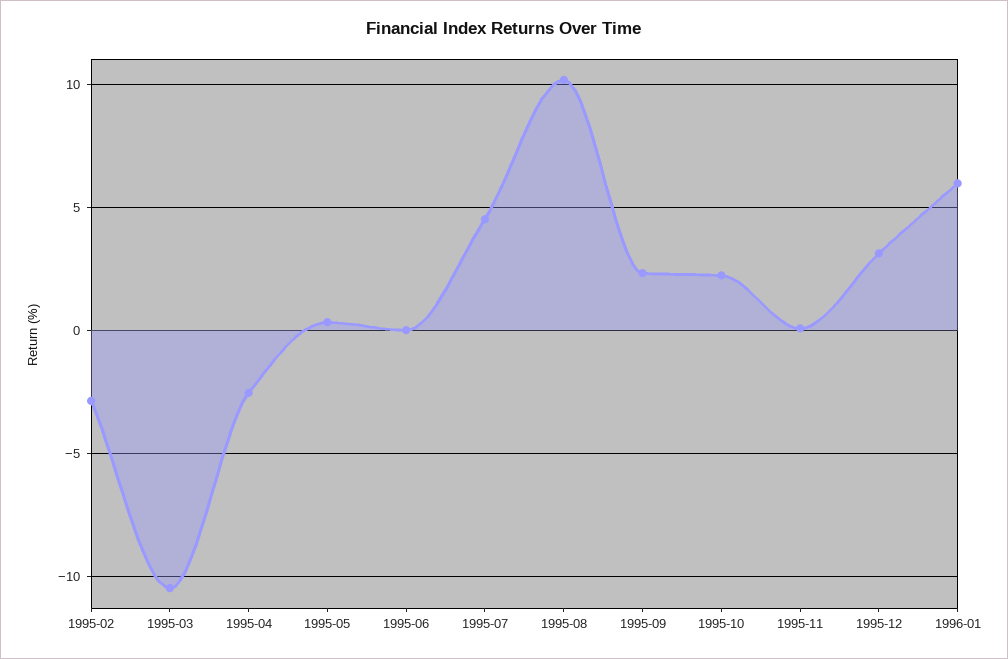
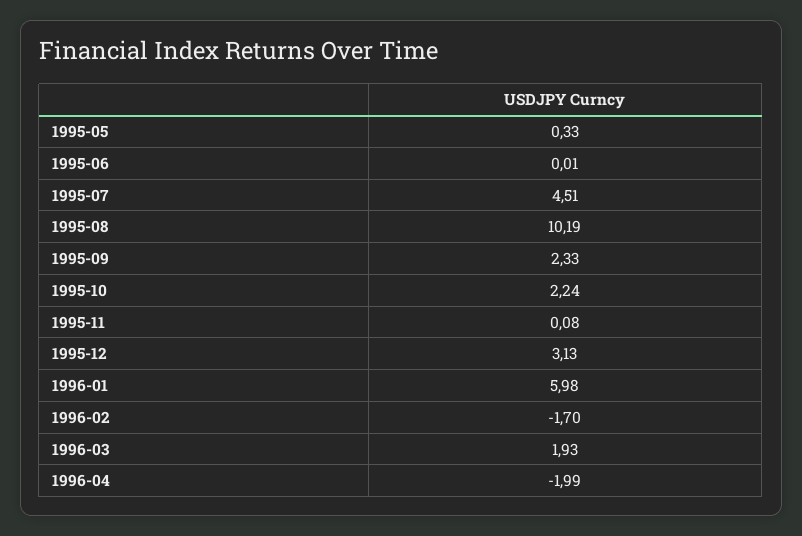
1995-02: -3 -> none
1995-03: -10.5 -> none
1995-04: -2.5 -> none
1996-02: none -> -1.7
1996-03: none -> 1.93
1996-04: none -> -1.99

